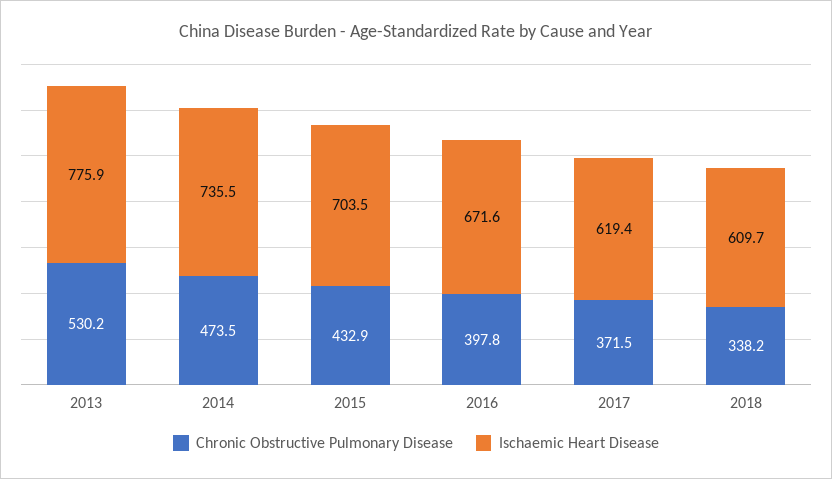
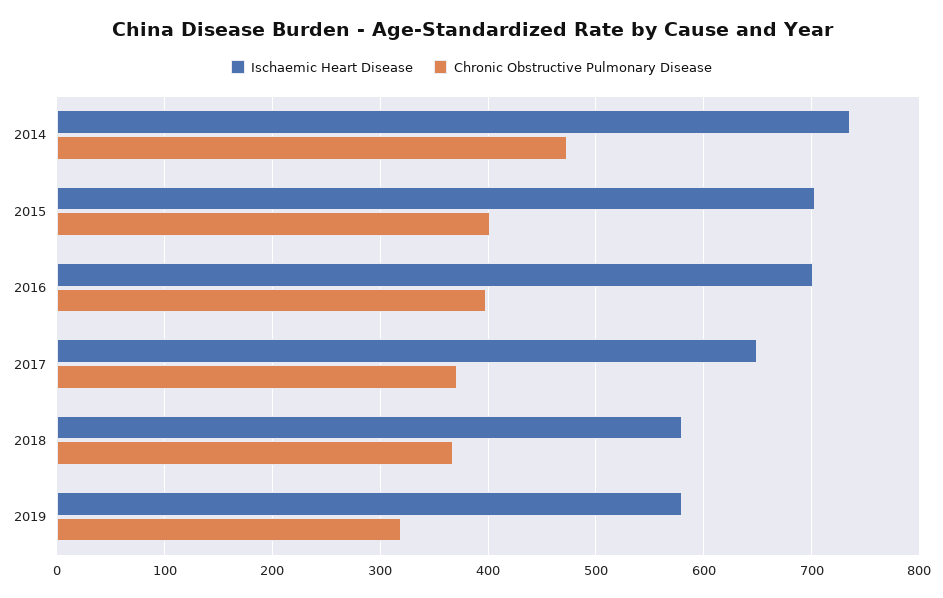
Chronic Obstructive Pulmonary Disease, 2013: 530.2 -> none
Ischaemic Heart Disease, 2013: 775.9 -> none
Chronic Obstructive Pulmonary Disease, 2015: 432.9 -> 400
Ischaemic Heart Disease, 2016: 671.6 -> 700
Ischaemic Heart Disease, 2017: 619.4 -> 650
Chronic Obstructive Pulmonary Disease, 2018: 338.2 -> 370
Ischaemic Heart Disease, 2018: 609.7 -> 580
Ischaemic Heart Disease, 2019: none -> 580
Chronic Obstructive Pulmonary Disease, 2019: none -> 320

